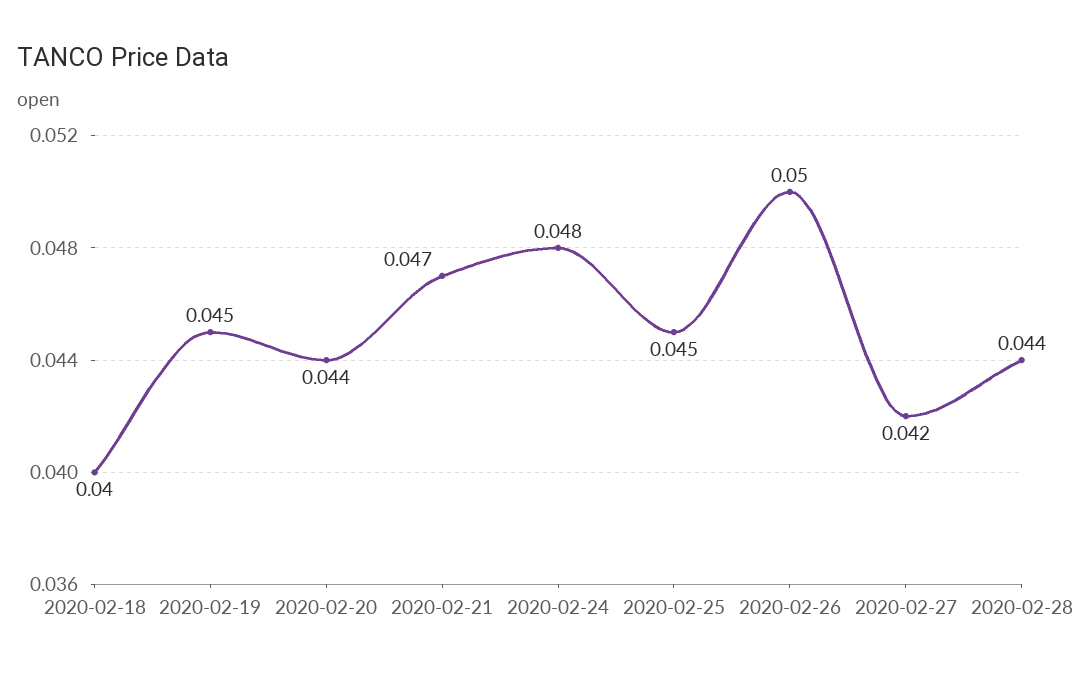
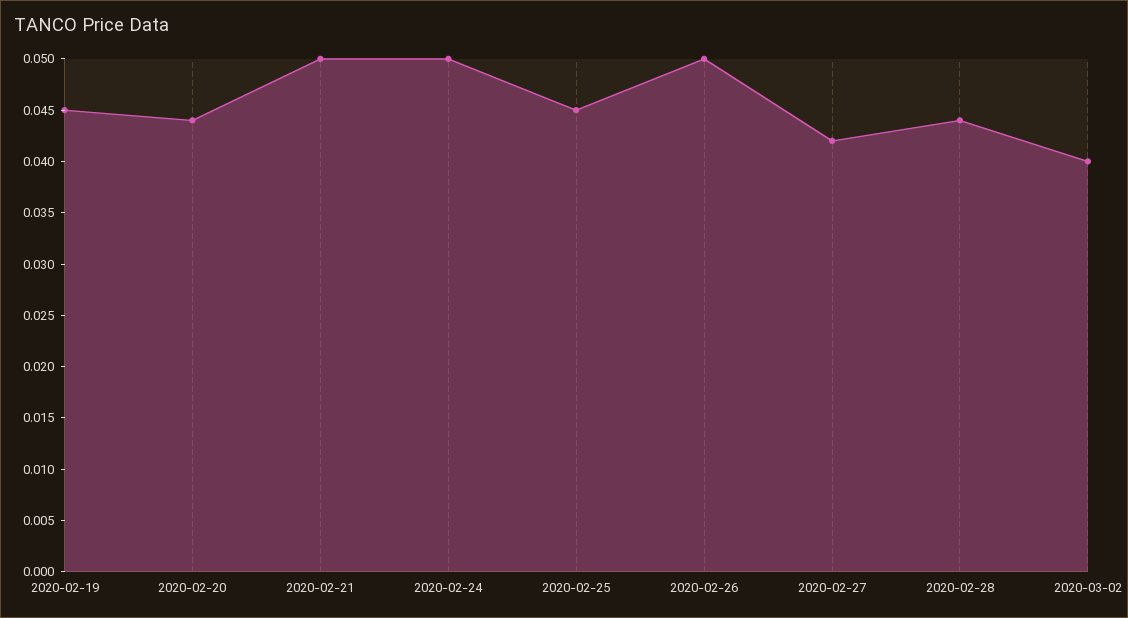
2020-02-18: 0.04 -> none
2020-02-21: 0.047 -> 0.05
2020-02-24: 0.048 -> 0.05
2020-03-02: none -> 0.04

